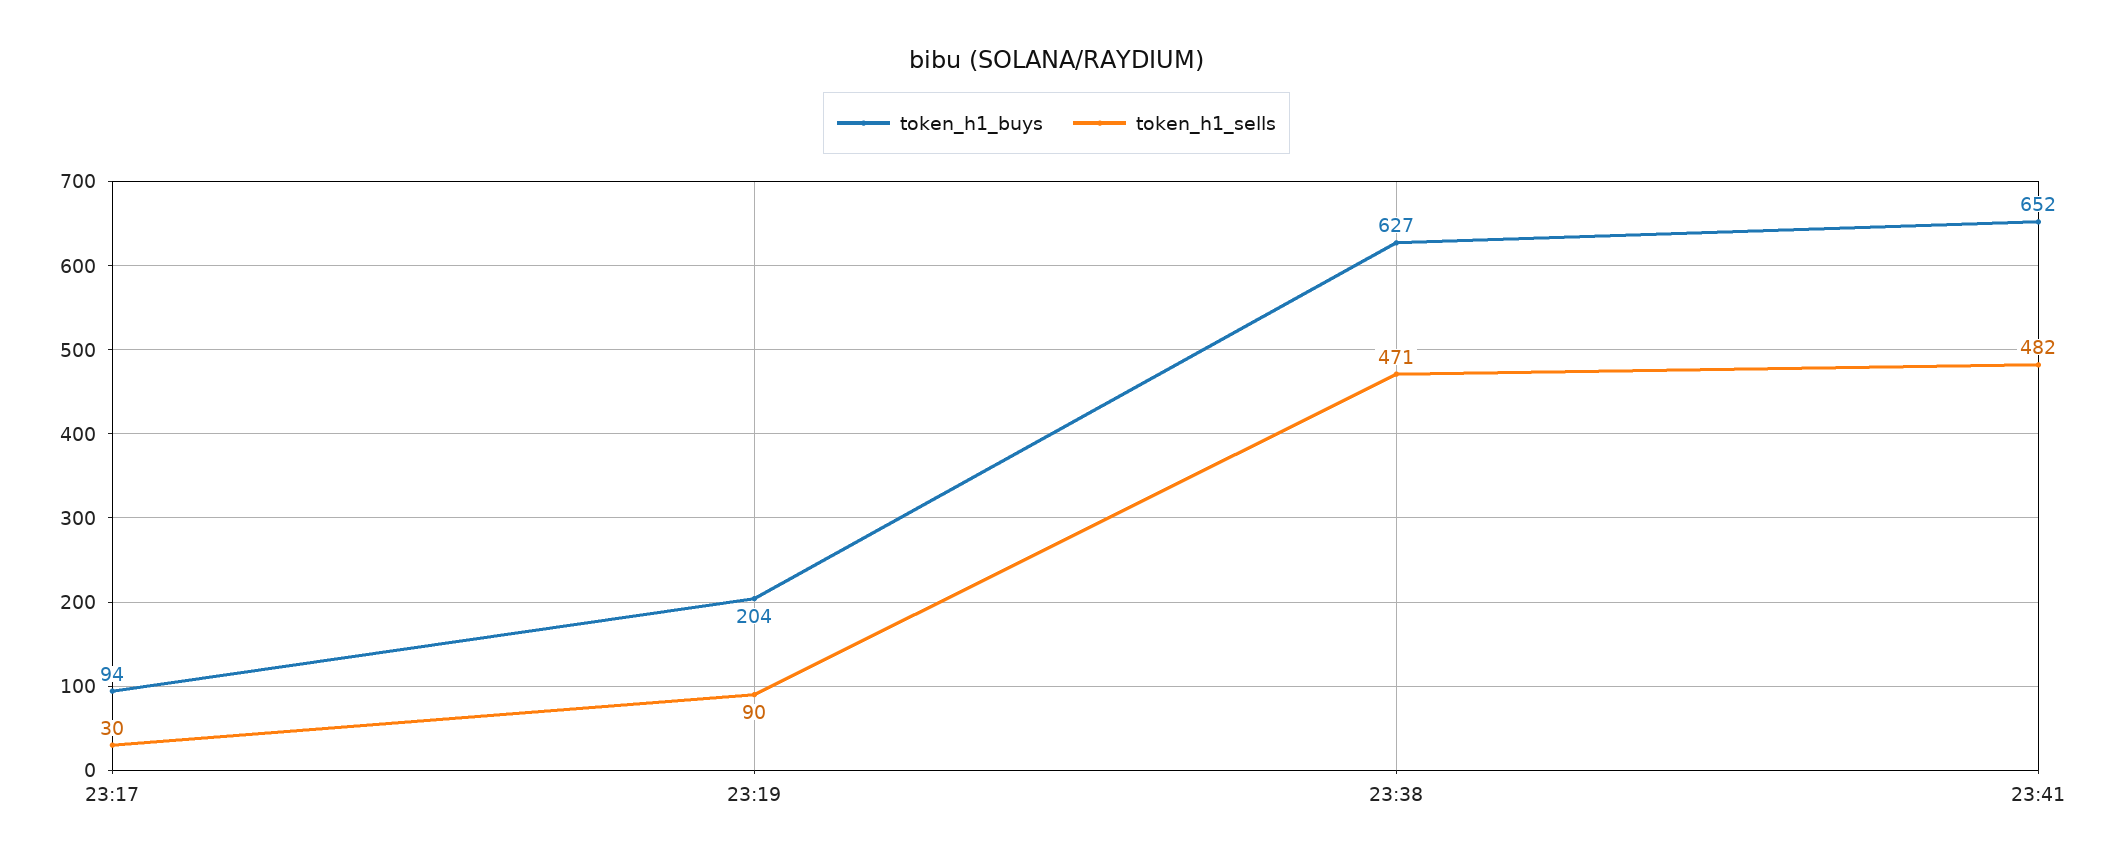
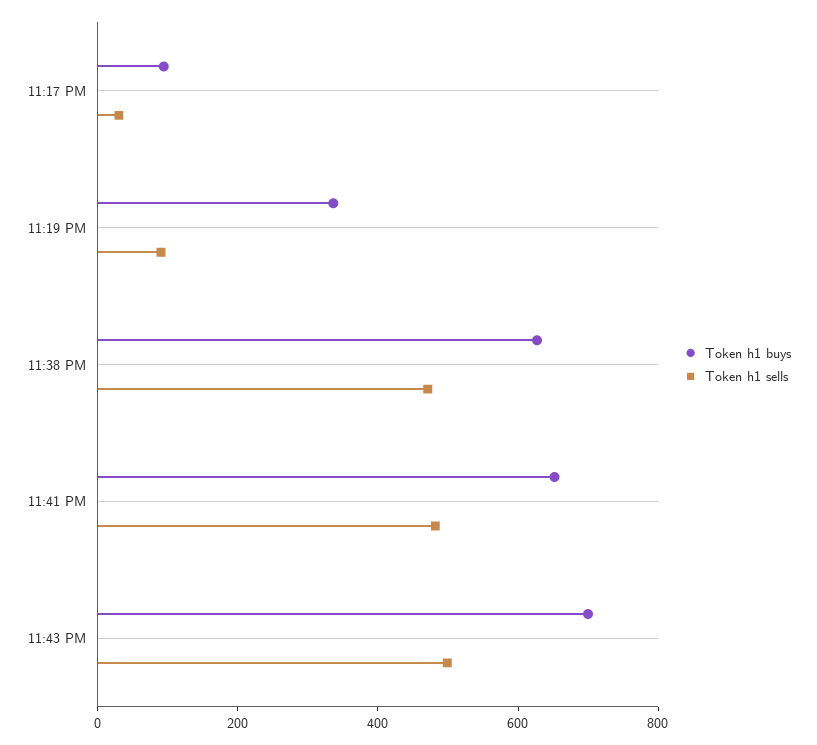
token_h1_buys, 23:19: 204 -> 350
token_h1_buys, 11:43 PM: none -> 700
token_h1_sells, 11:43 PM: none -> 500

